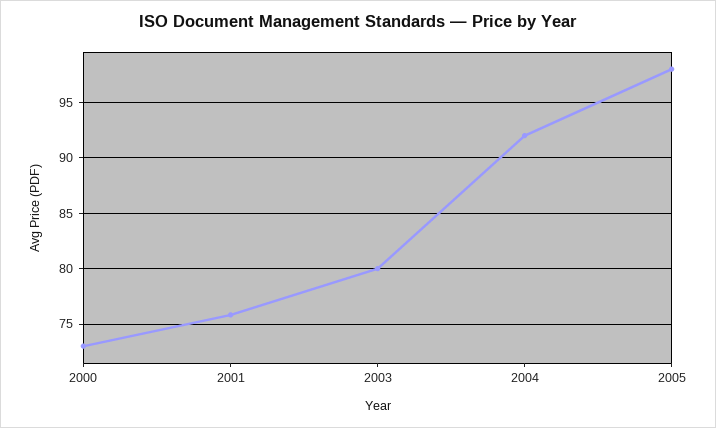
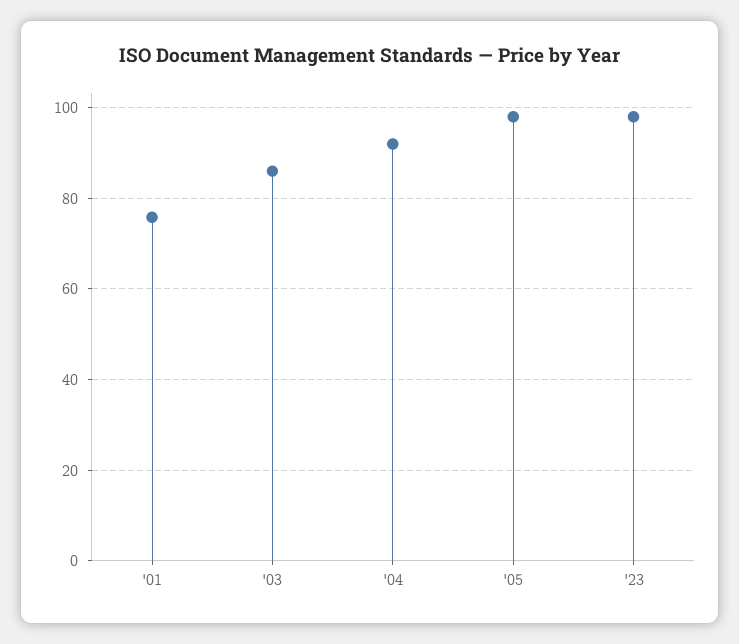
2000: 73 -> none
2003: 80 -> 86
'23: none -> 98

